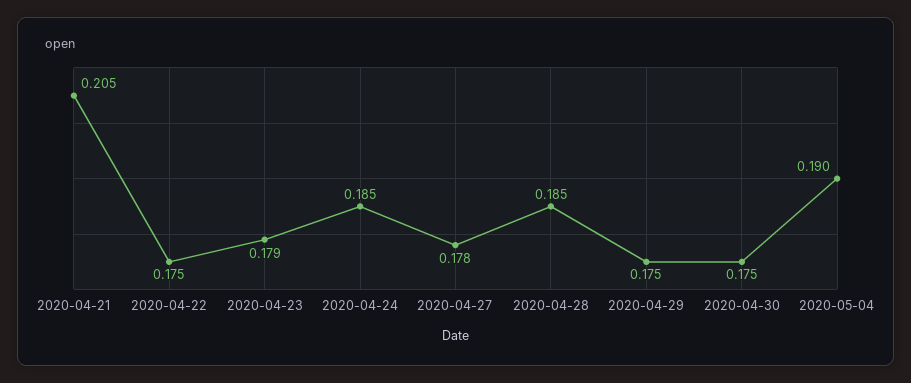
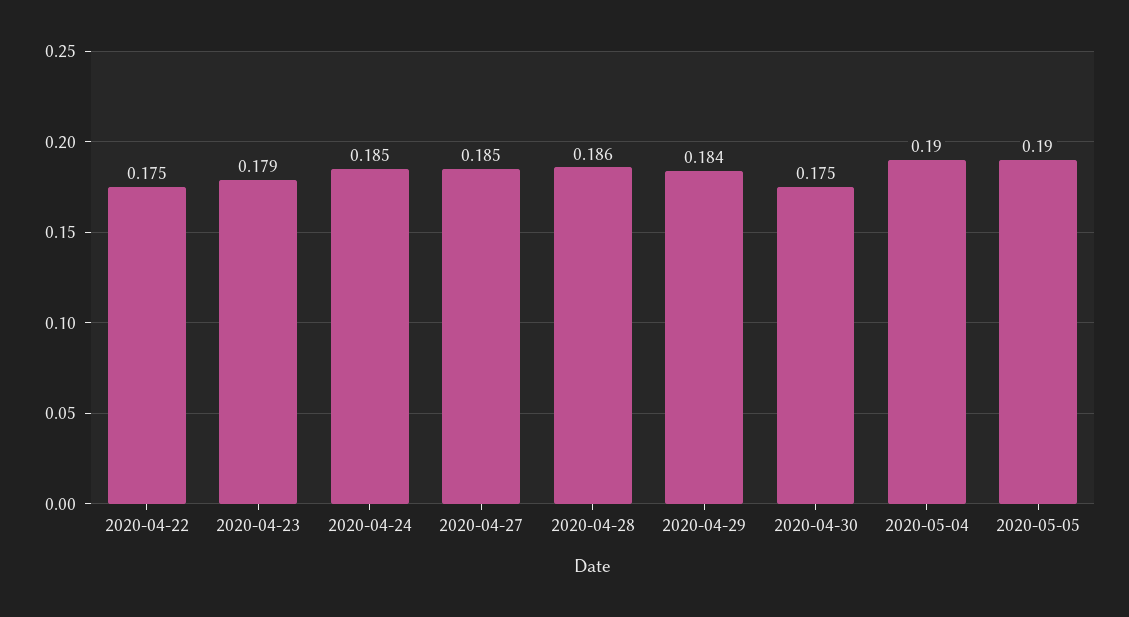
2020-04-21: 0.205 -> none
2020-04-27: 0.178 -> 0.185
2020-04-28: 0.185 -> 0.186
2020-04-29: 0.175 -> 0.184
2020-05-05: none -> 0.19

